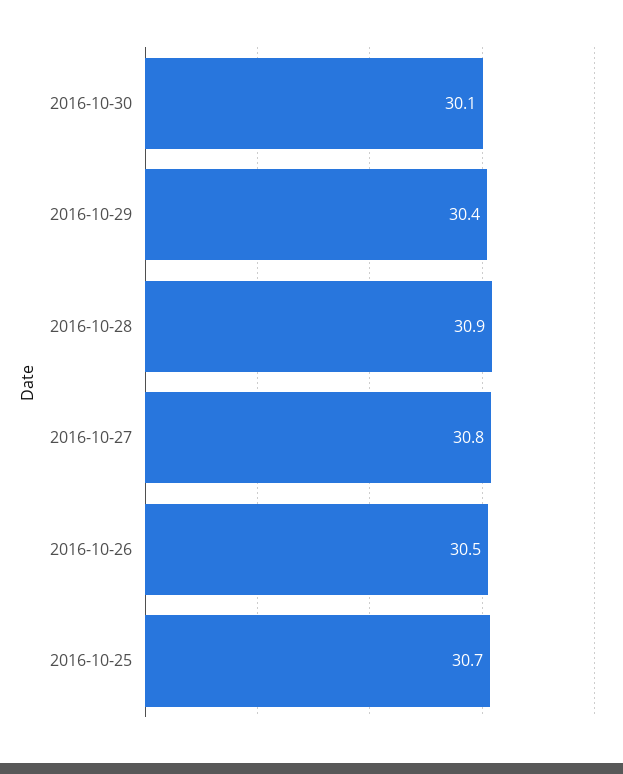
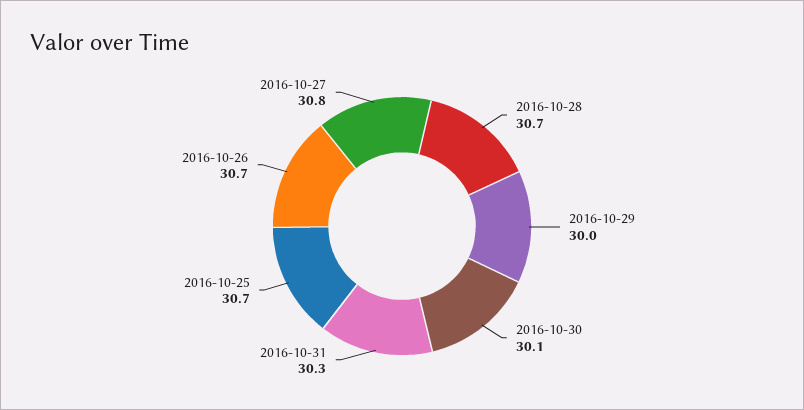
2016-10-29: 30.4 -> 30
2016-10-28: 30.9 -> 30.7
2016-10-26: 30.5 -> 30.7
2016-10-31: none -> 30.3

